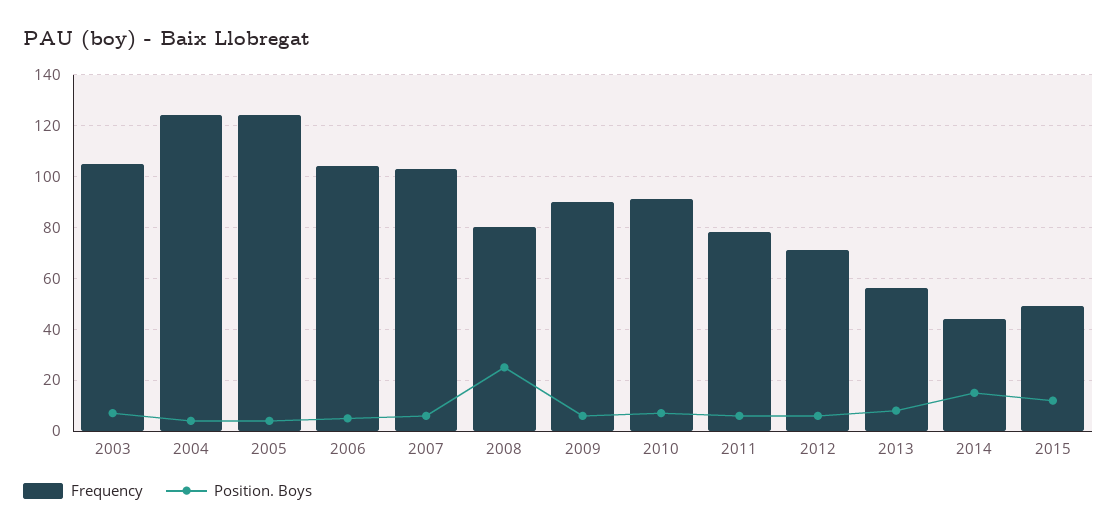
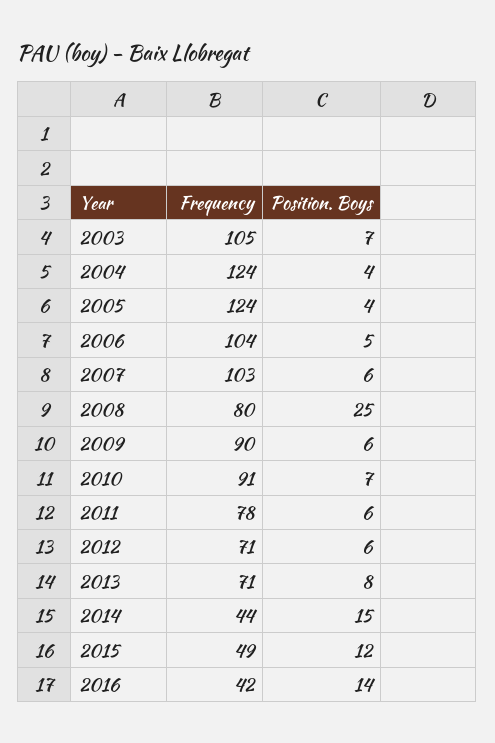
Frequency, 2013: 55 -> 71
Frequency, 2016: none -> 42
Position. Boys, 2016: none -> 14

